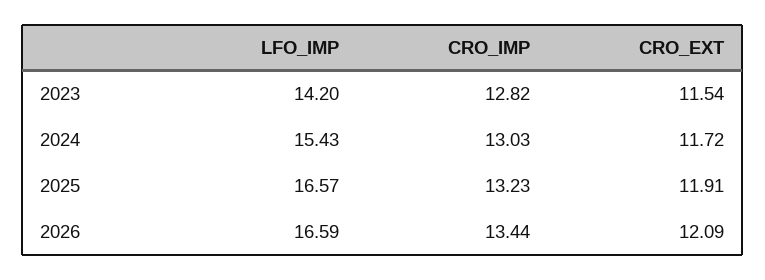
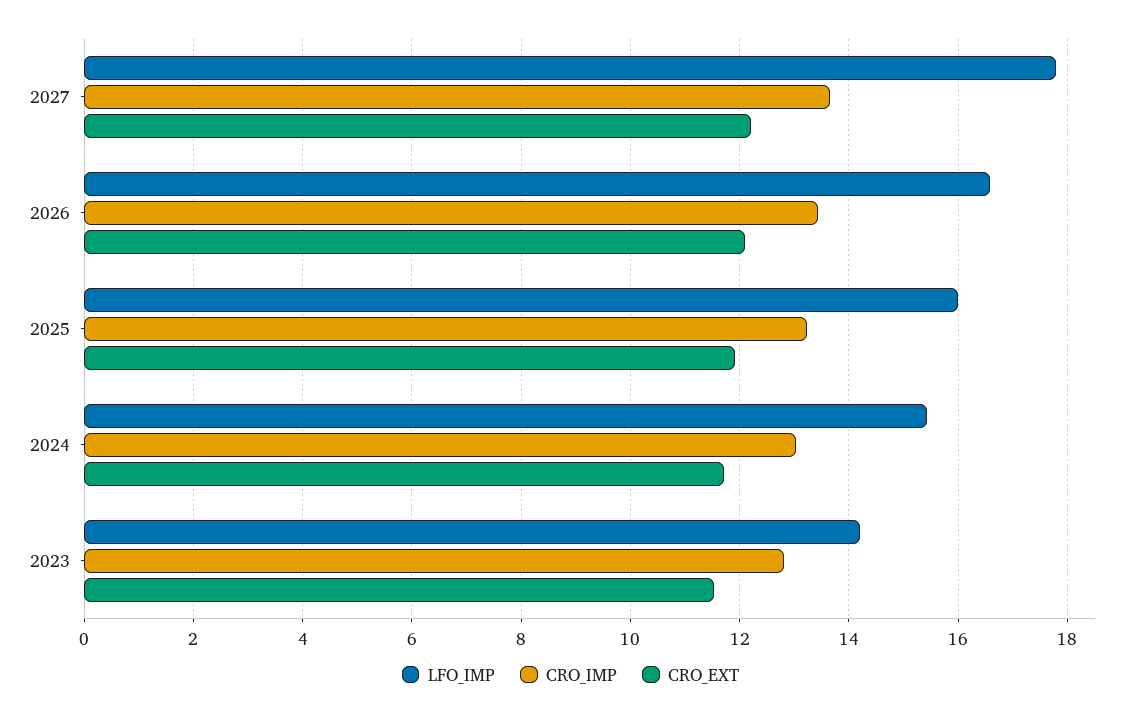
LFO_IMP, 2025: 16.57 -> 16
LFO_IMP, 2027: none -> 17.8
CRO_IMP, 2027: none -> 13.6
CRO_EXT, 2027: none -> 12.2

